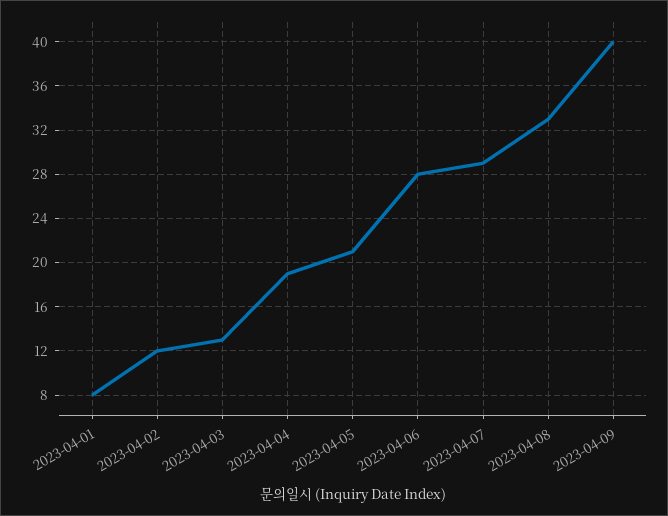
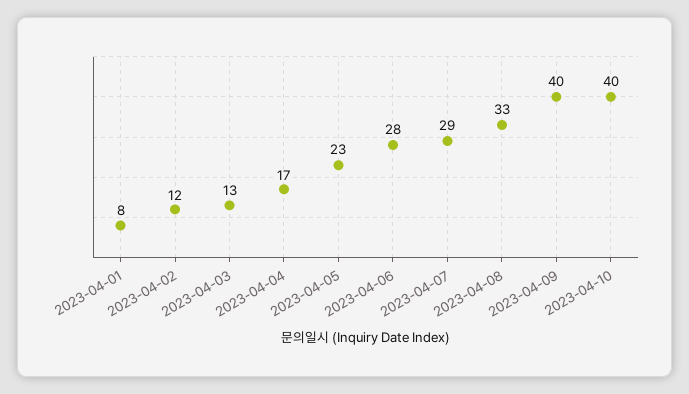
2023-04-04: 19 -> 17
2023-04-05: 21 -> 23
2023-04-10: none -> 40

